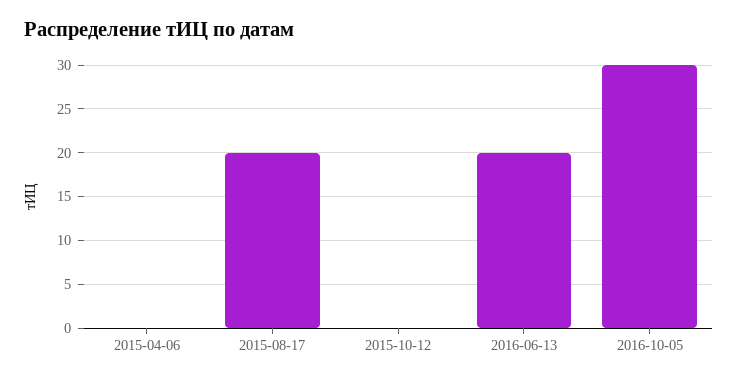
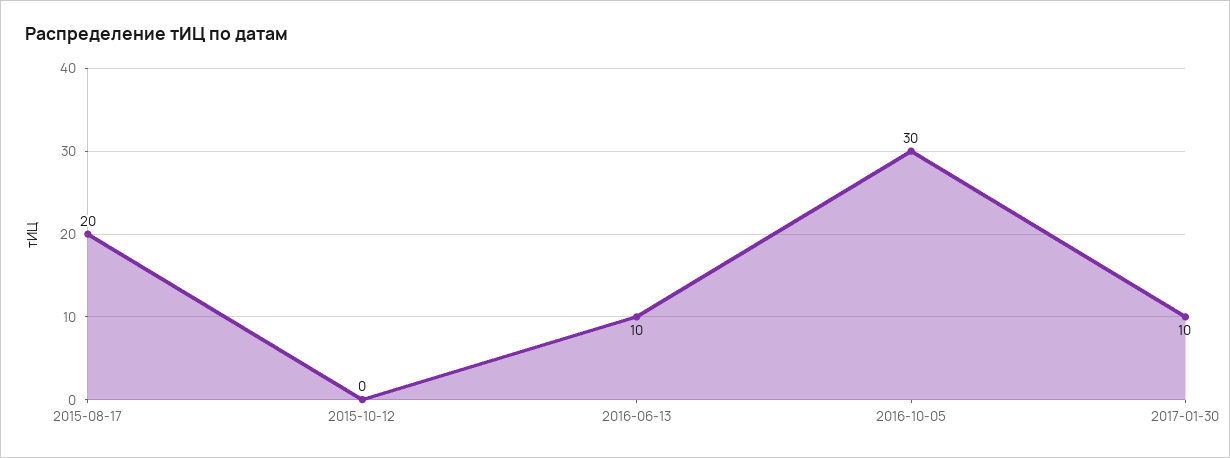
2015-04-06: 0 -> none
2016-06-13: 20 -> 10
2017-01-30: none -> 10

